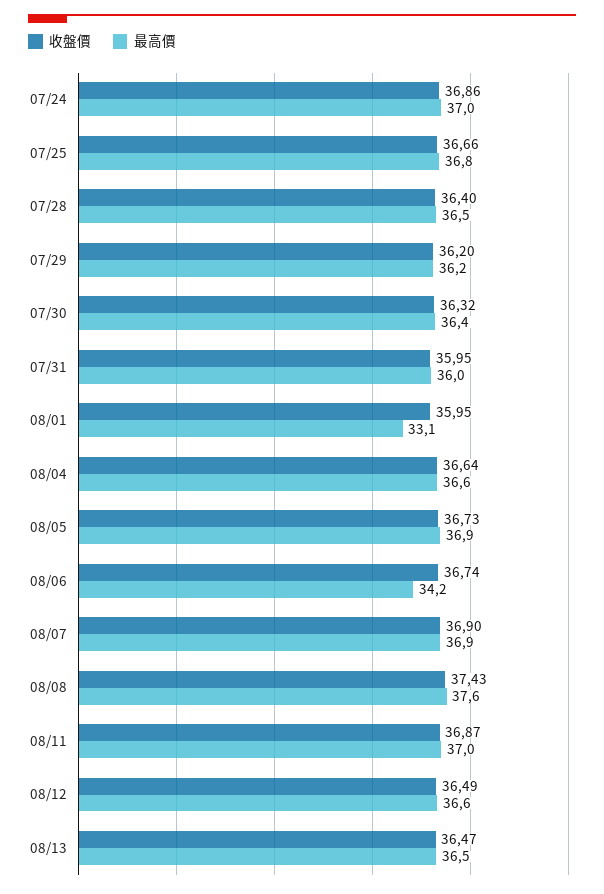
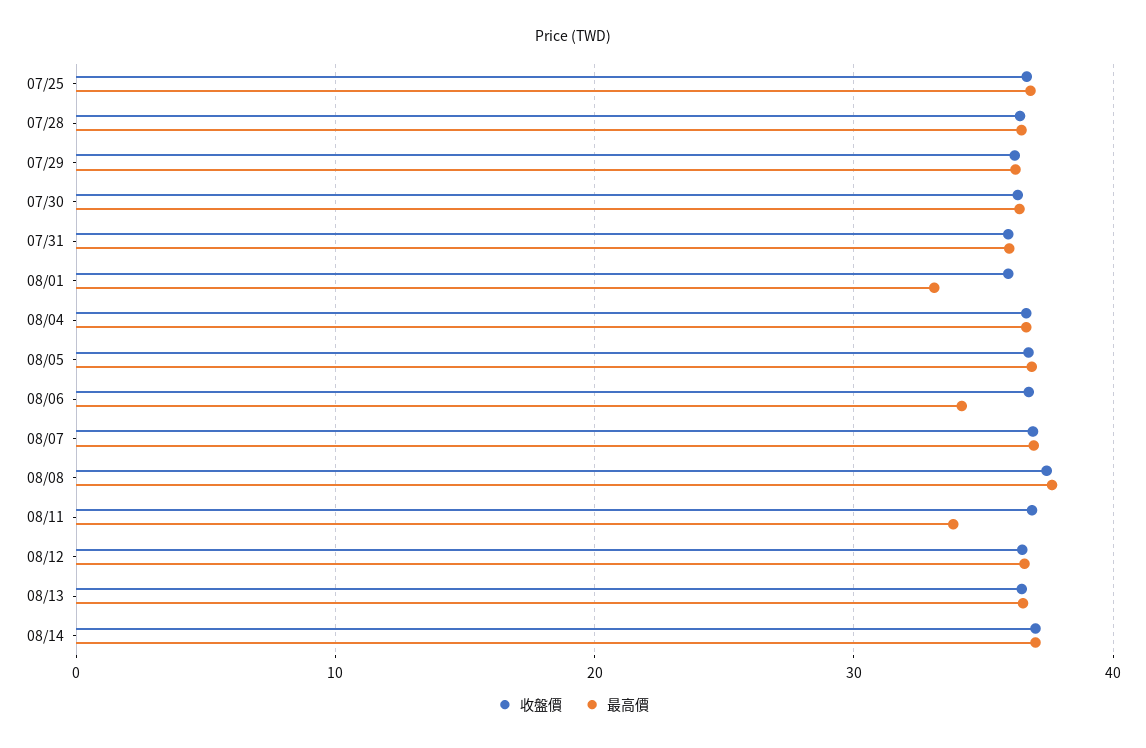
收盤價, 07/24: 36.86 -> none
最高價, 07/24: 37 -> none
最高價, 08/11: 37 -> 34
收盤價, 08/14: none -> 37
最高價, 08/14: none -> 37

